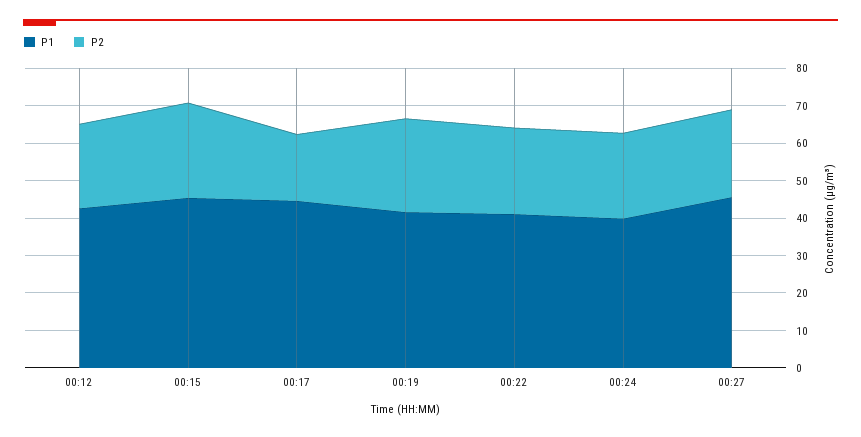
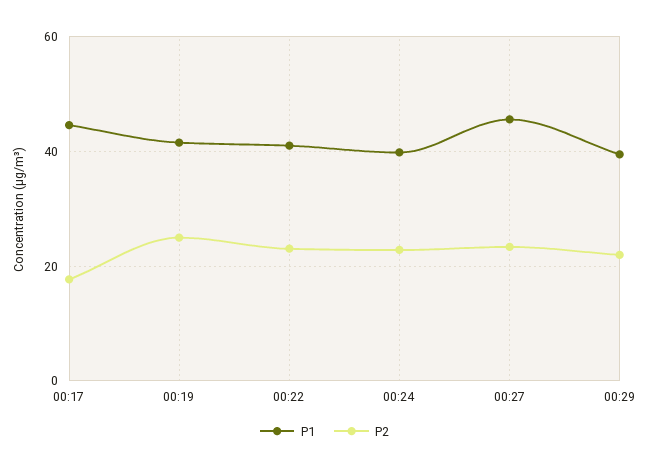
P1, 00:12: 42.5 -> none
P2, 00:12: 22.5 -> none
P1, 00:15: 45 -> none
P2, 00:15: 25 -> none
P1, 00:29: none -> 40
P2, 00:29: none -> 22

